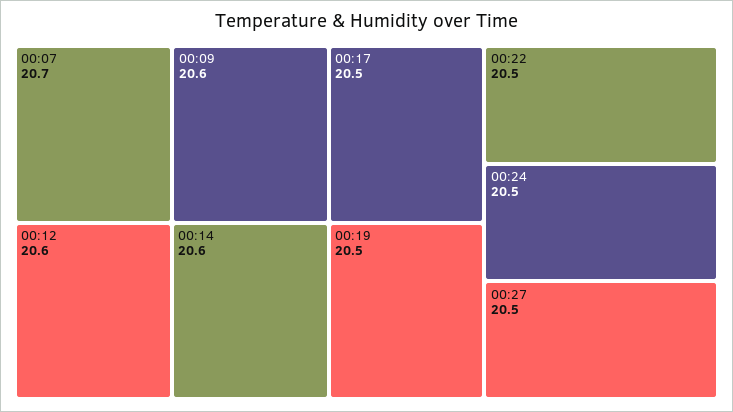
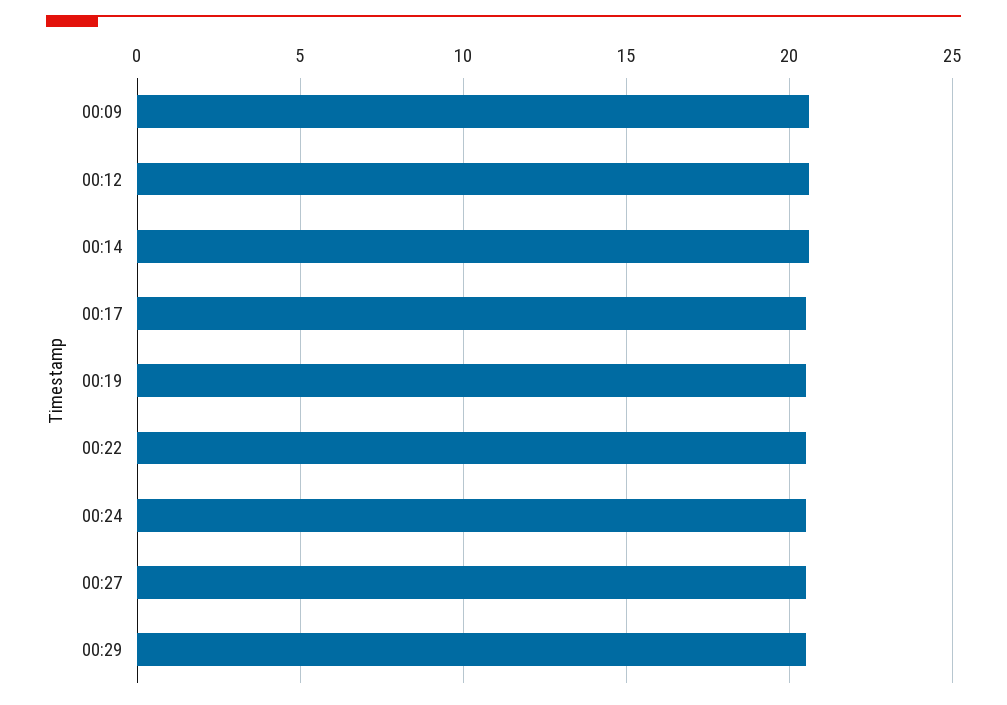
00:07: 20.7 -> none
00:29: none -> 20.5

